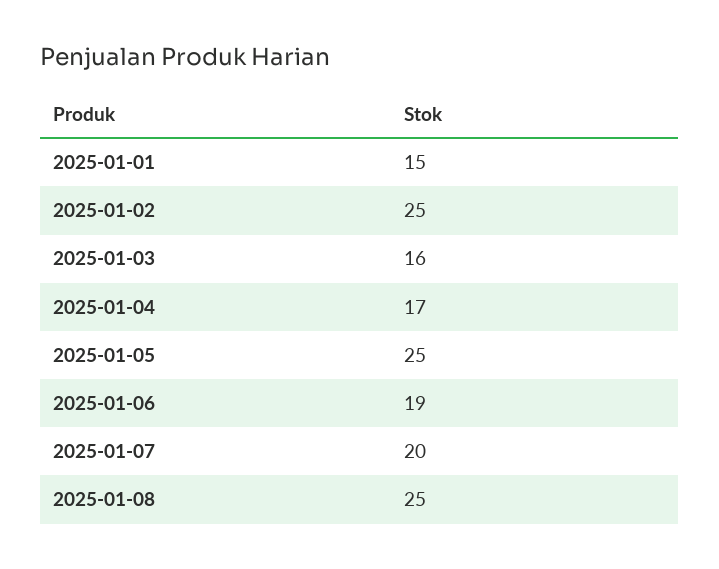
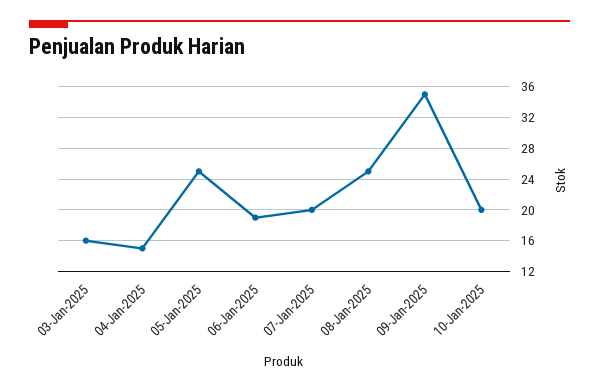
2025-01-01: 15 -> none
2025-01-02: 25 -> none
2025-01-04: 17 -> 15
09-Jan-2025: none -> 35
10-Jan-2025: none -> 20

